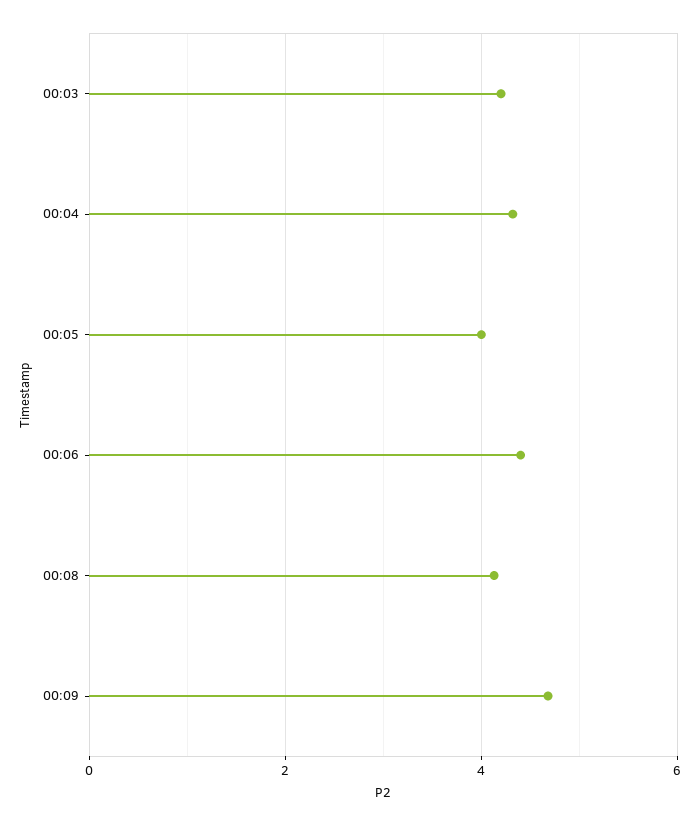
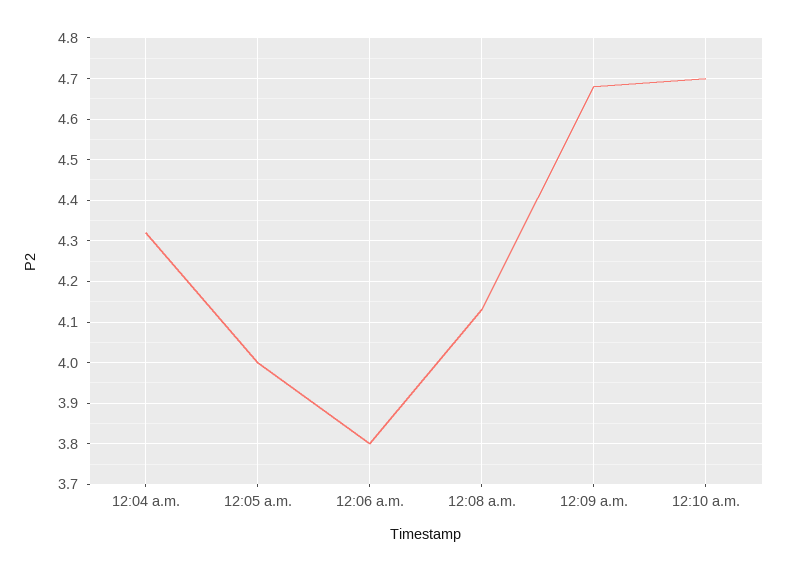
00:03: 4.2 -> none
00:06: 4.4 -> 3.8
12:10 a.m.: none -> 4.7

